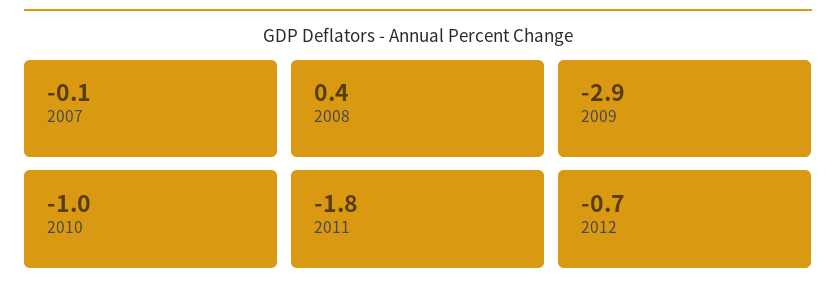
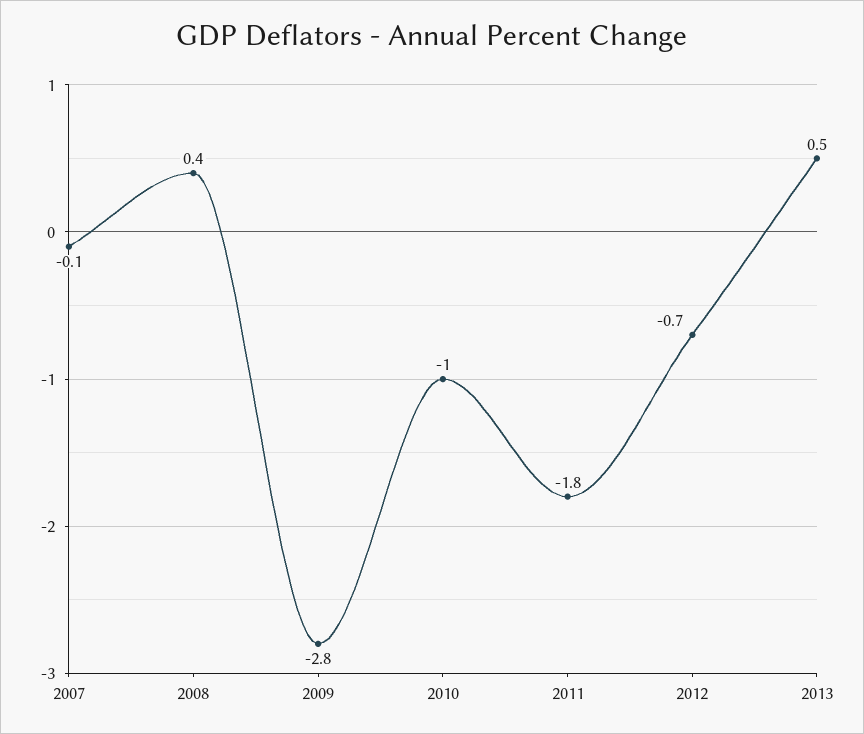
2009: -2.9 -> -2.8
2013: none -> 0.5

